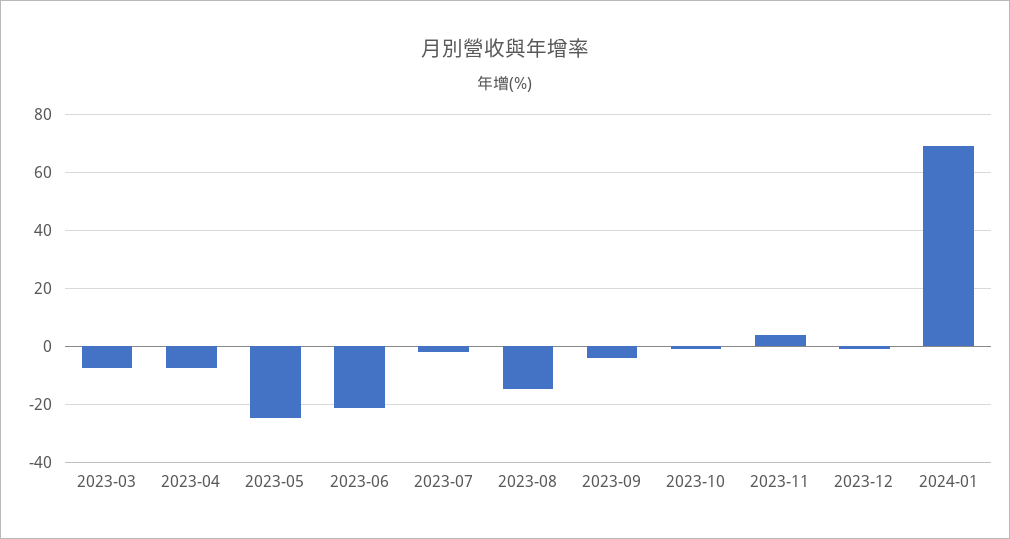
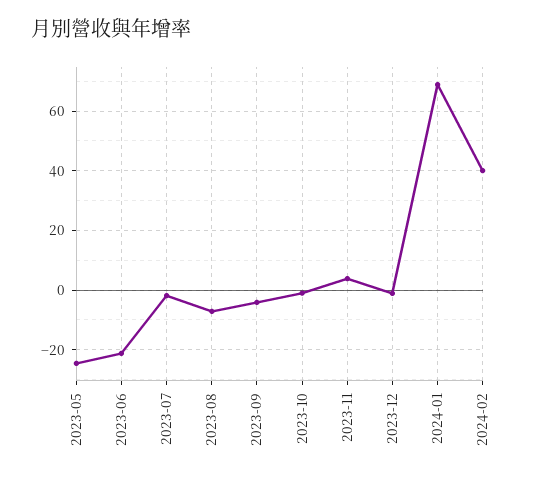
2023-03: -7.5 -> none
2023-04: -7.5 -> none
2023-08: -15 -> -7.5
2024-02: none -> 40

